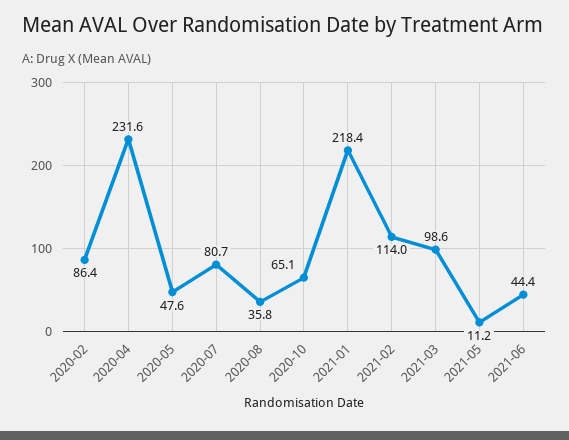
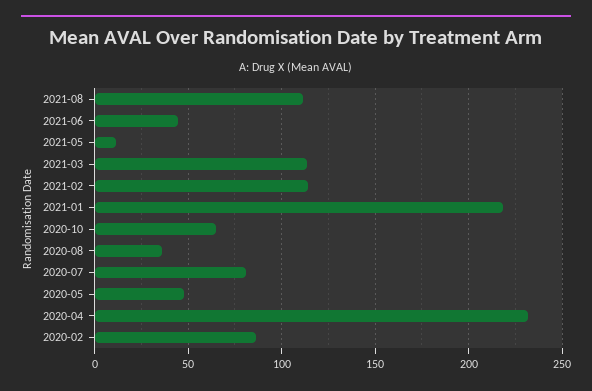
2021-03: 98.6 -> 115
2021-08: none -> 110

